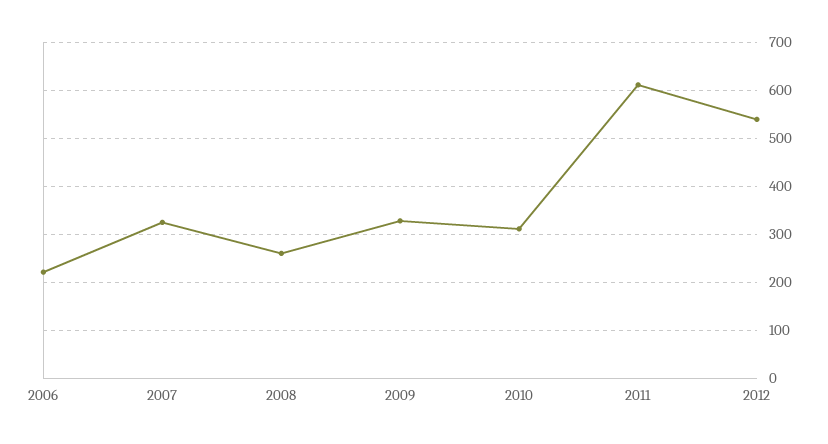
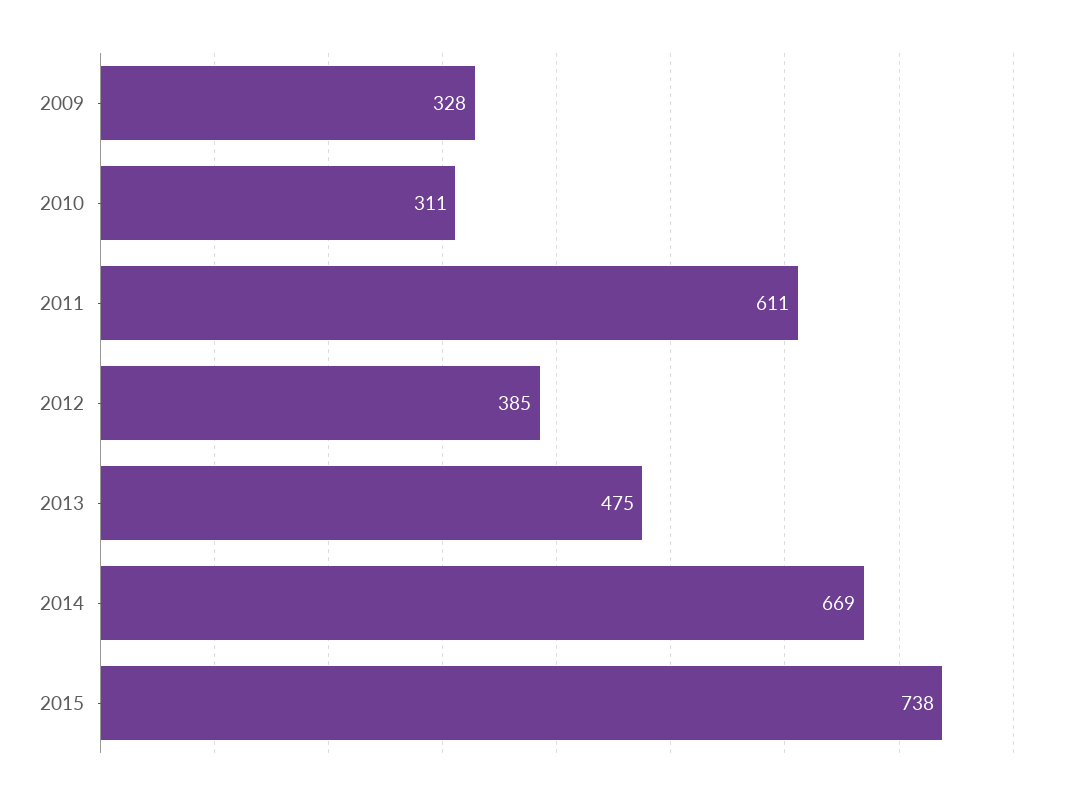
2006: 220 -> none
2007: 320 -> none
2008: 260 -> none
2012: 540 -> 385
2013: none -> 475
2014: none -> 669
2015: none -> 738

